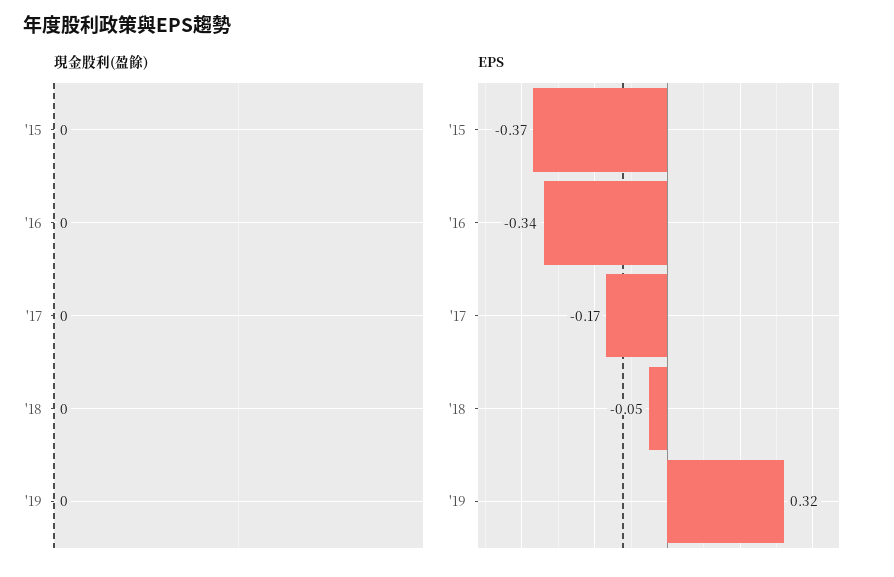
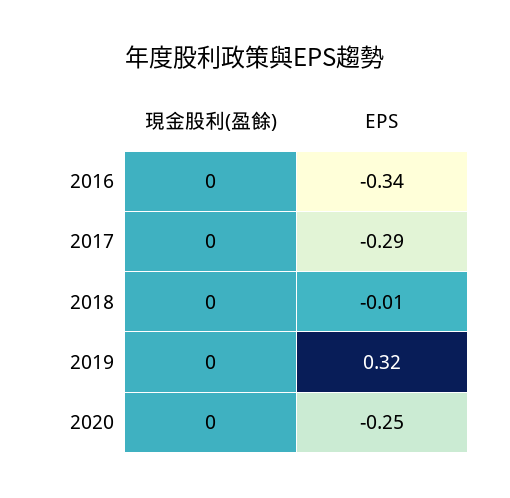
現金股利(盈餘), '15: 0 -> none
EPS, '15: -0.37 -> none
EPS, '17: -0.17 -> -0.29
EPS, '18: -0.05 -> -0.01
現金股利(盈餘), 2020: none -> 0
EPS, 2020: none -> -0.25

